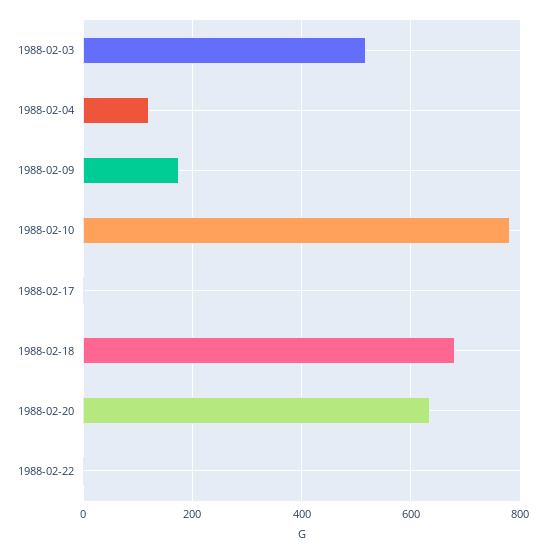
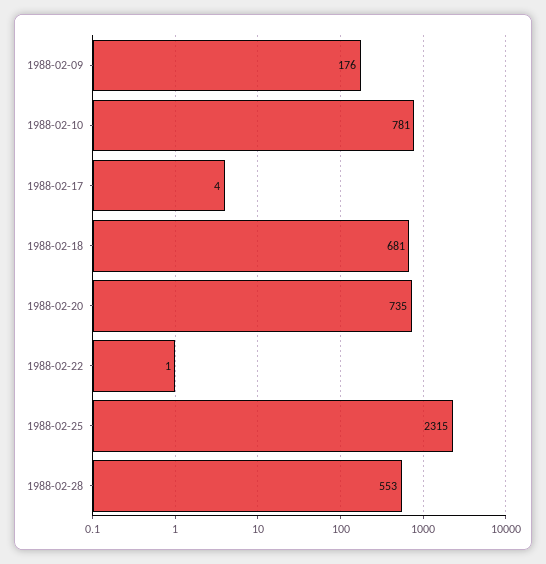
1988-02-03: 520 -> none
1988-02-04: 120 -> none
1988-02-20: 640 -> 735
1988-02-25: none -> 2315
1988-02-28: none -> 553

